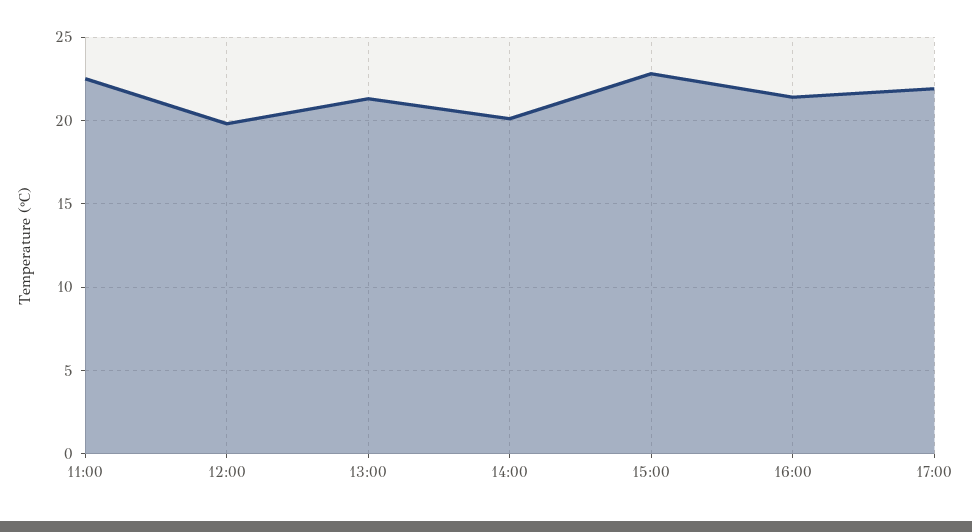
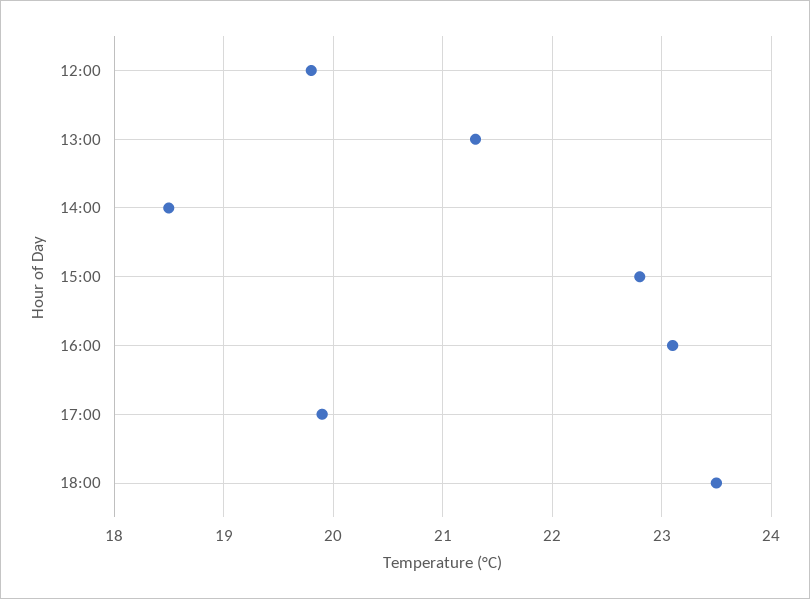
11:00: 22.5 -> none
14:00: 20 -> 18.5
16:00: 21.5 -> 23.1
17:00: 22 -> 19.9
18:00: none -> 23.5

